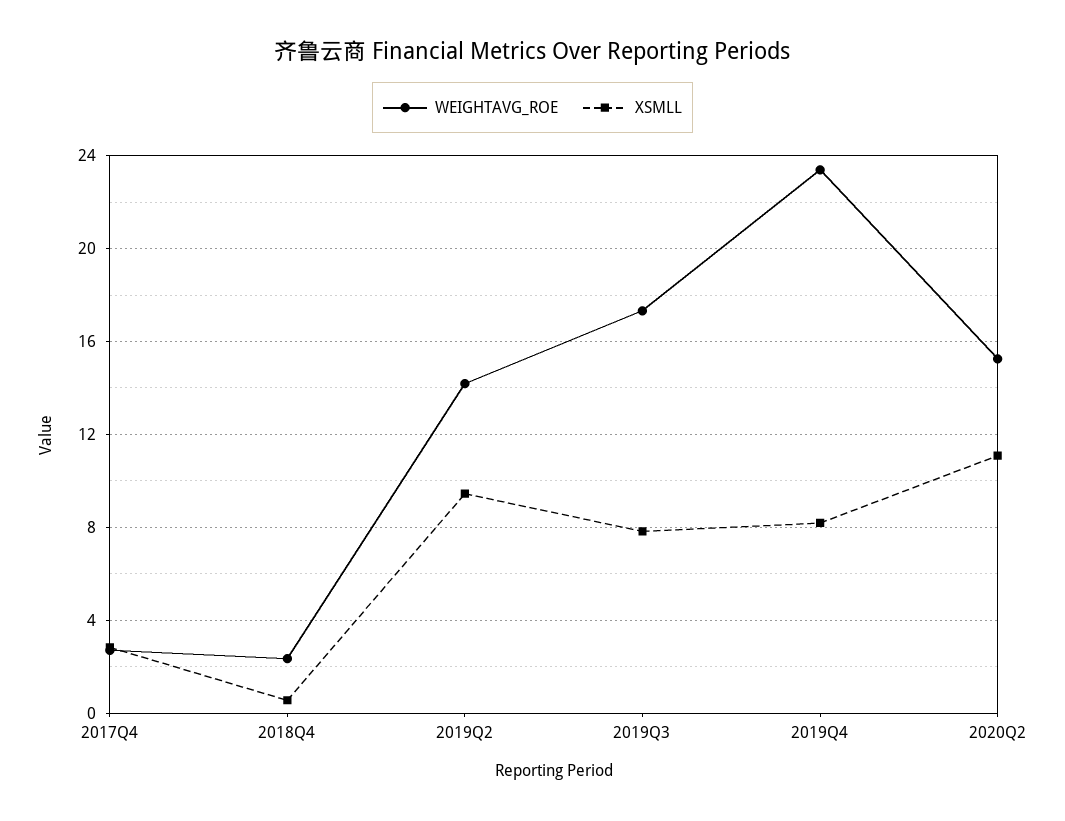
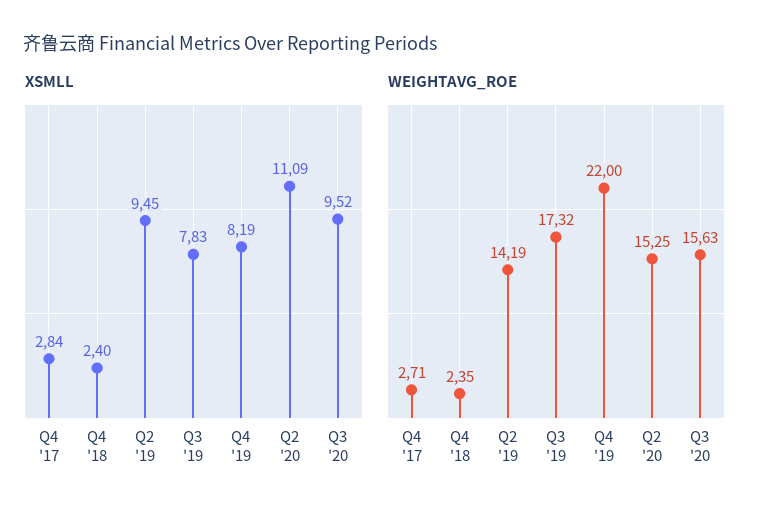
XSMLL, 2018Q4: 0.5 -> 2.4
WEIGHTAVG_ROE, 2019Q4: 23.5 -> 22
XSMLL, Q3 '20: none -> 9.52
WEIGHTAVG_ROE, Q3 '20: none -> 15.63

